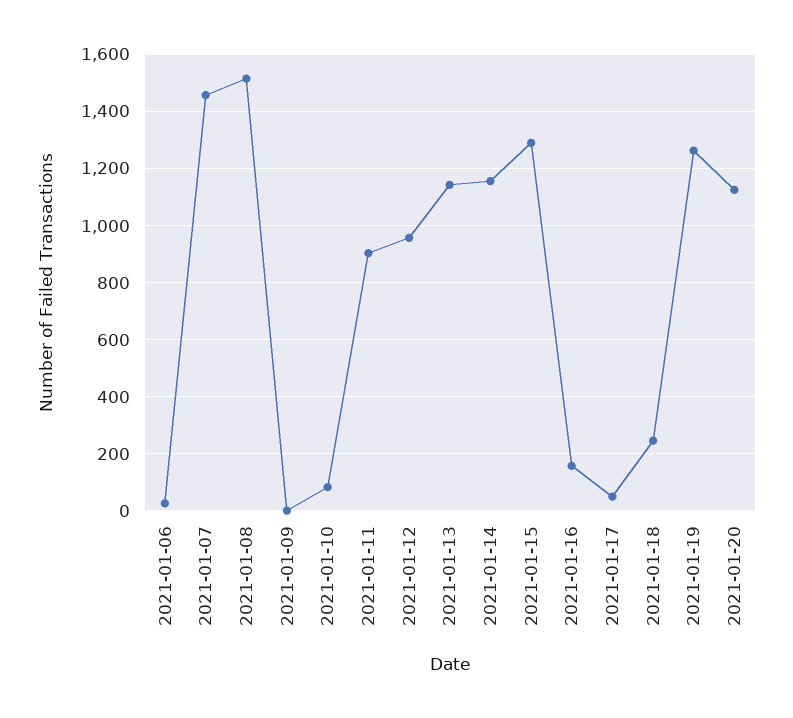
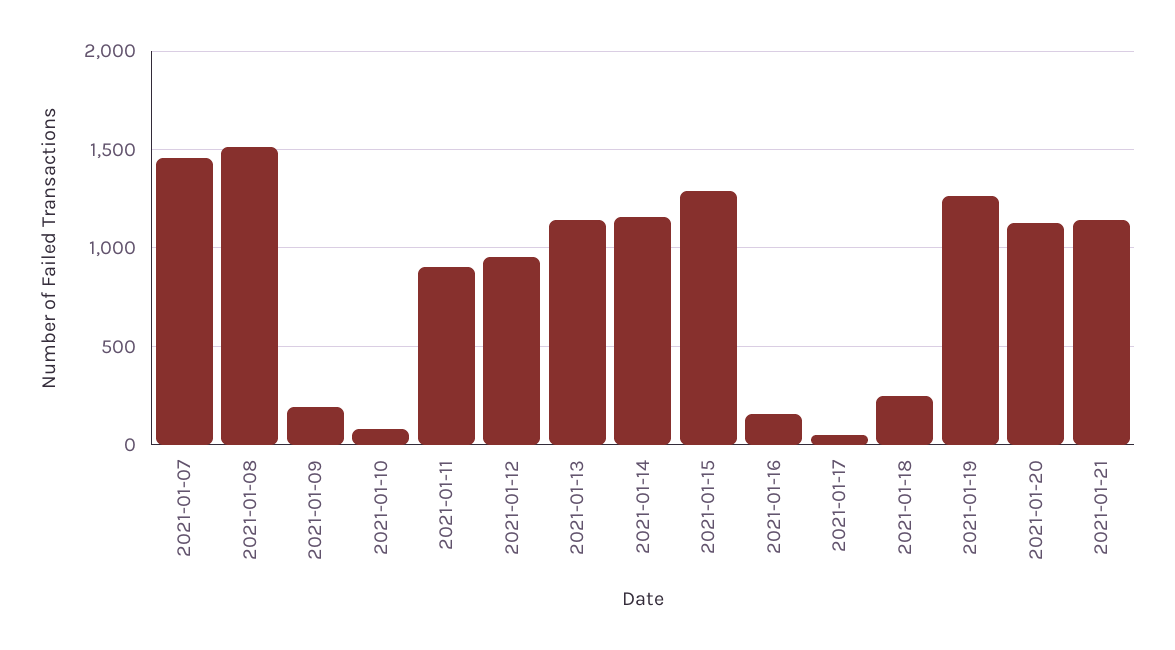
2021-01-06: 25 -> none
2021-01-09: 0 -> 200
2021-01-21: none -> 1150

